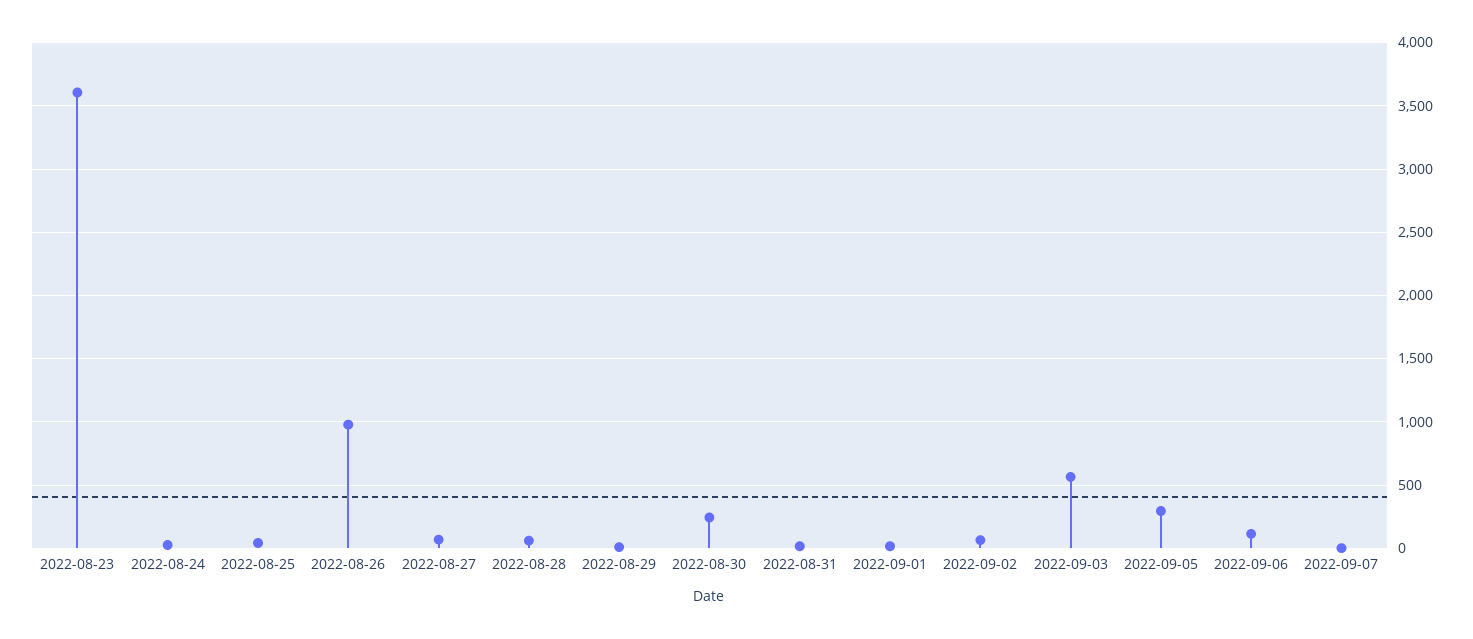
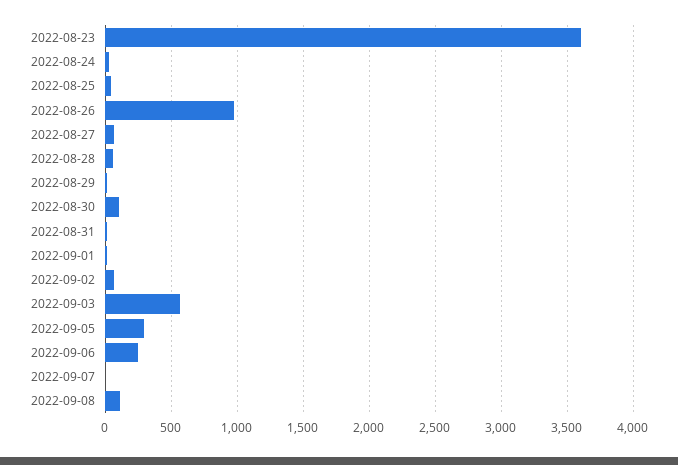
2022-08-30: 250 -> 100
2022-09-06: 100 -> 250
2022-09-08: none -> 100

